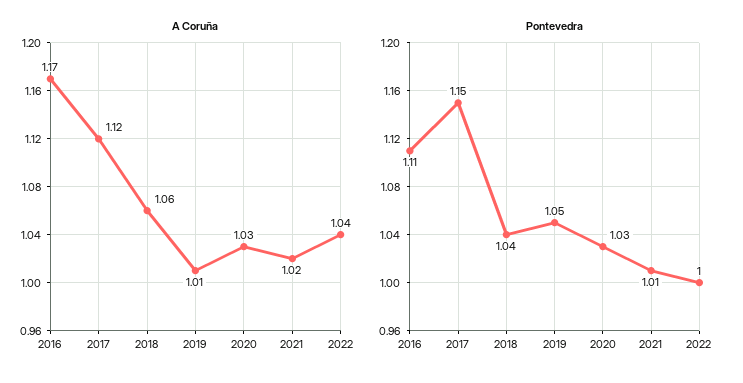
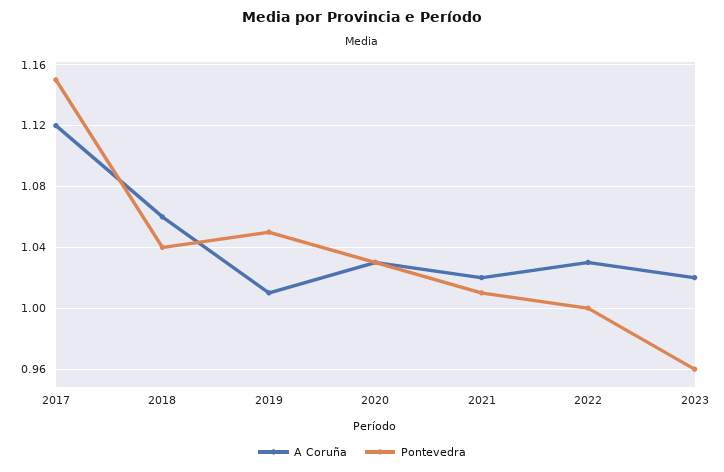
A Coruña, 2016: 1.17 -> none
A Coruña, 2022: 1.04 -> 1.03
Pontevedra, 2016: 1.11 -> none
A Coruña, 2023: none -> 1.02
Pontevedra, 2023: none -> 0.96

